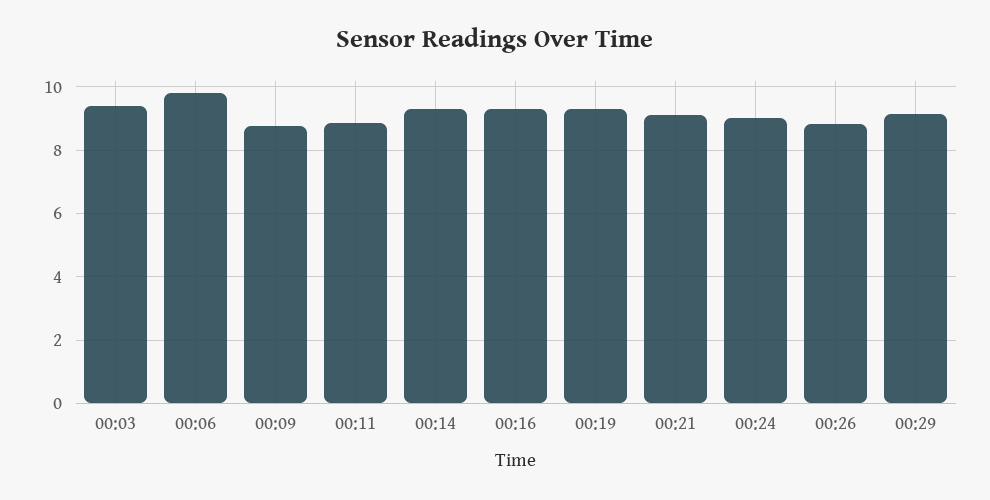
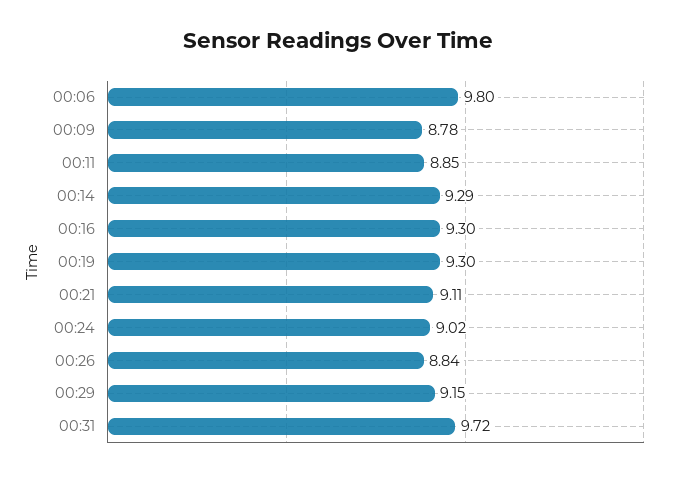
00:03: 9.4 -> none
00:31: none -> 9.72

